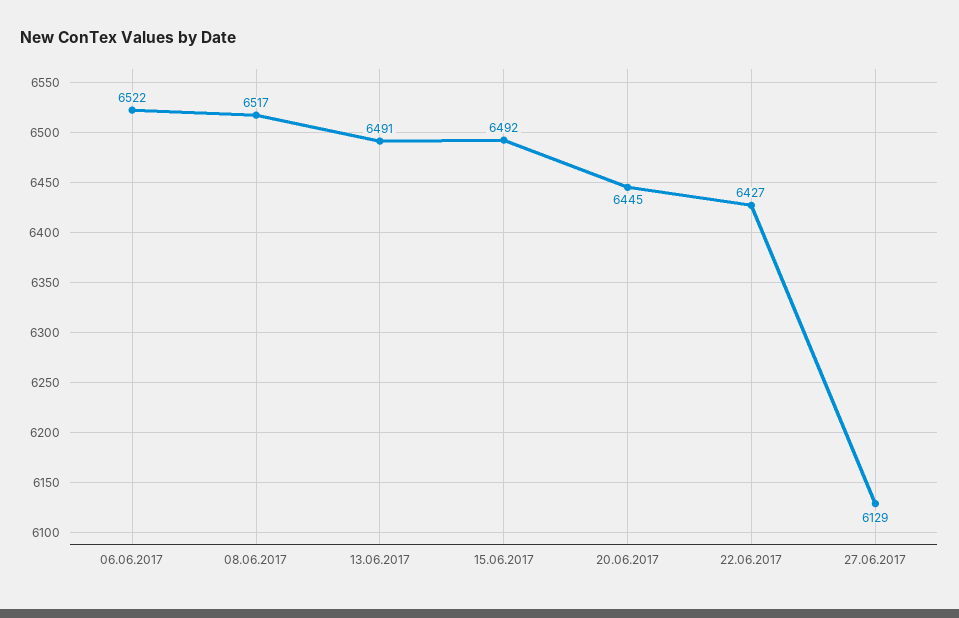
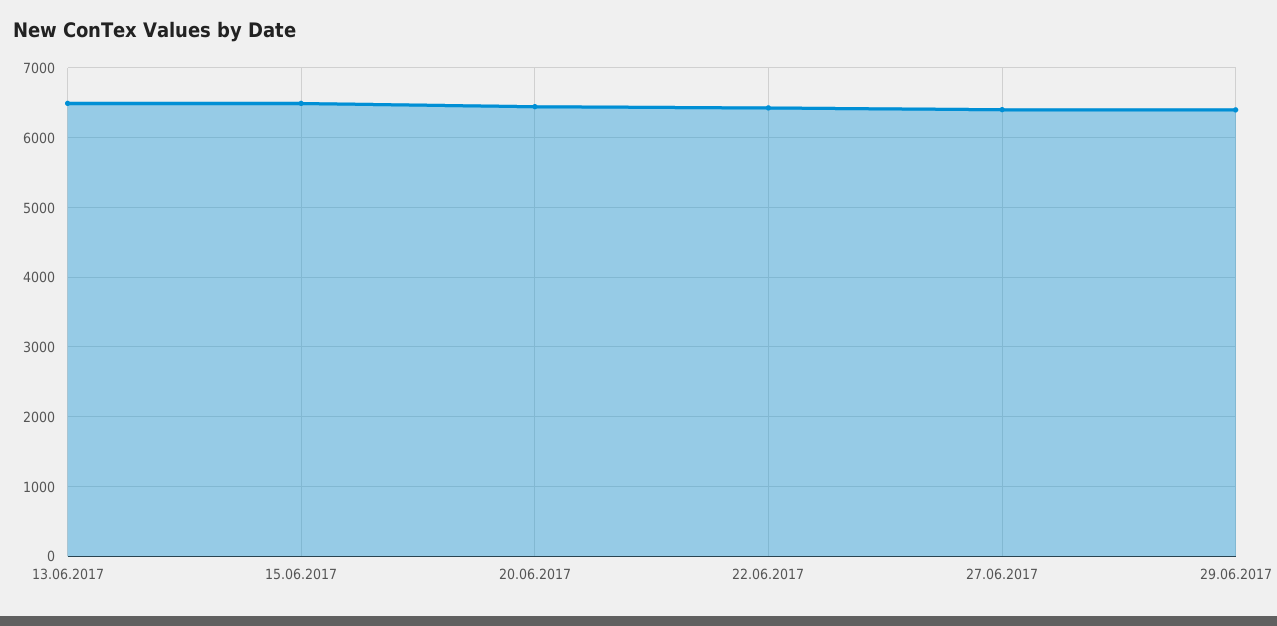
06.06.2017: 6522 -> none
08.06.2017: 6517 -> none
27.06.2017: 6129 -> 6400
29.06.2017: none -> 6400

